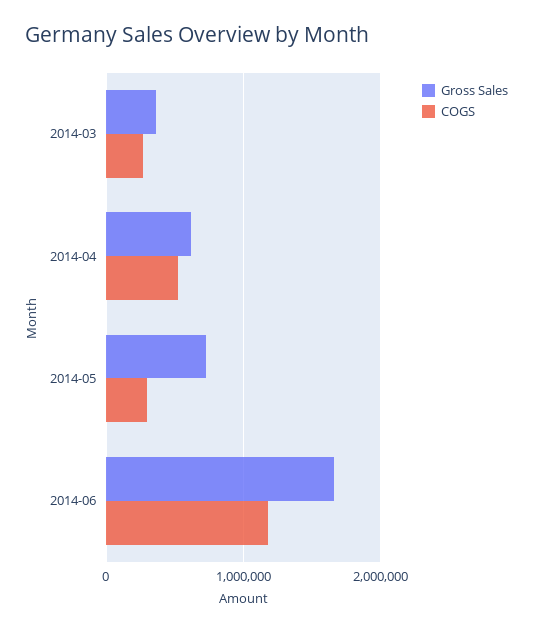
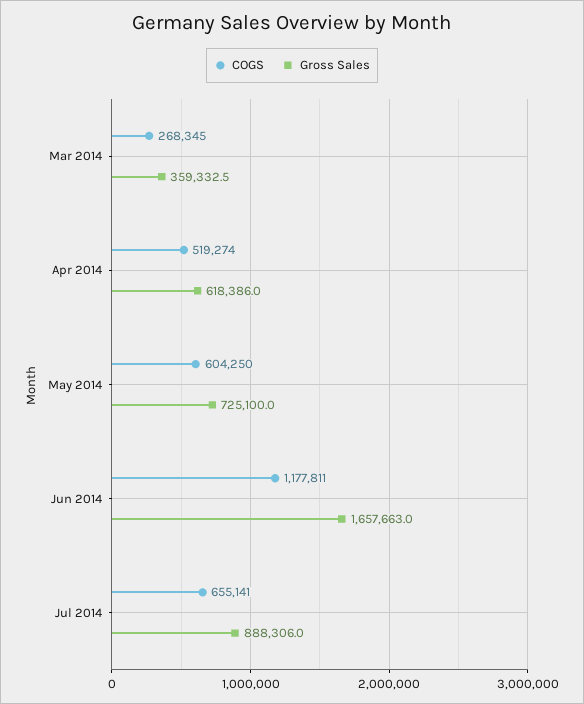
COGS, 2014-05: 300000 -> 604250
COGS, Jul 2014: none -> 655141
Gross Sales, Jul 2014: none -> 888306

